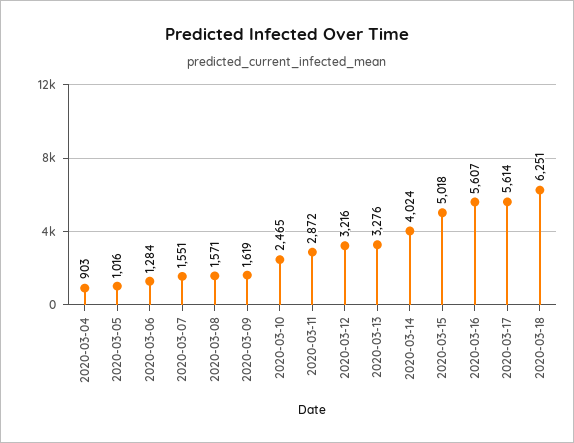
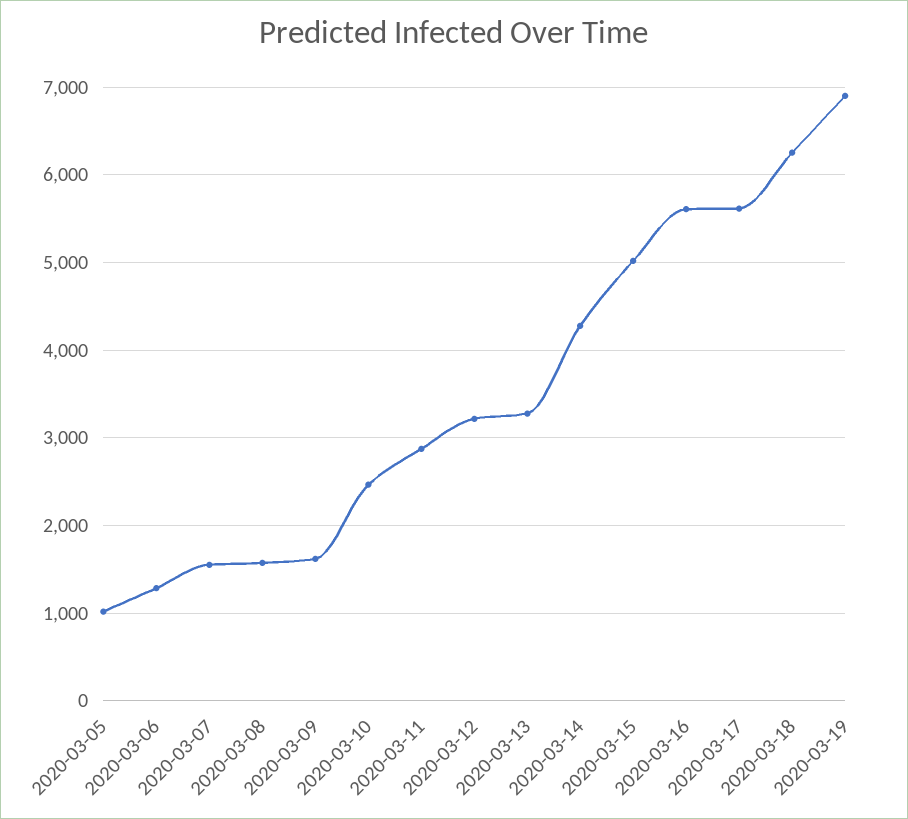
2020-03-04: 903 -> none
2020-03-14: 4024 -> 4300
2020-03-19: none -> 6900

